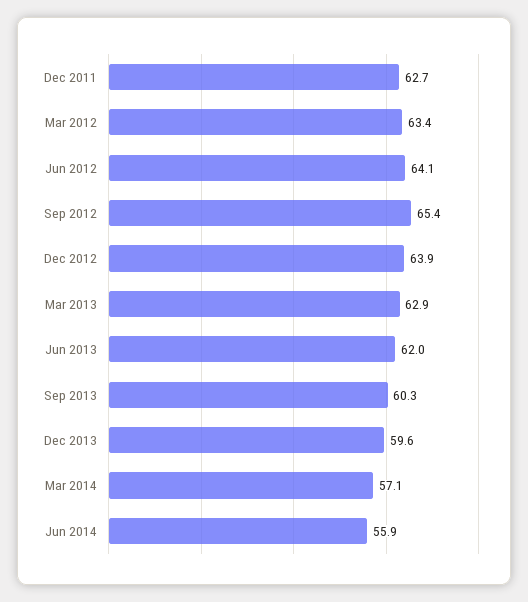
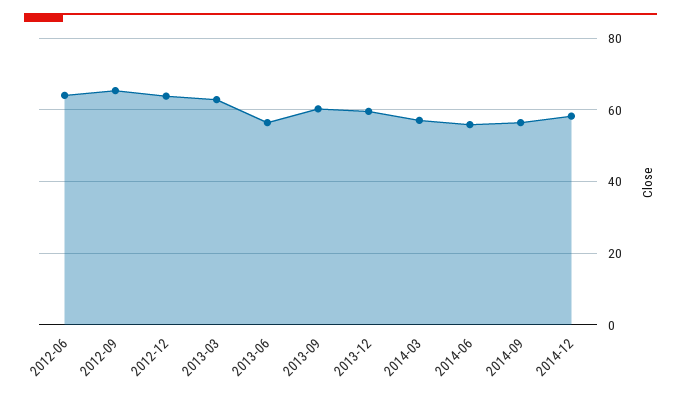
Dec 2011: 62.7 -> none
Mar 2012: 63.4 -> none
Jun 2013: 62 -> 56
2014-09: none -> 56
2014-12: none -> 58

